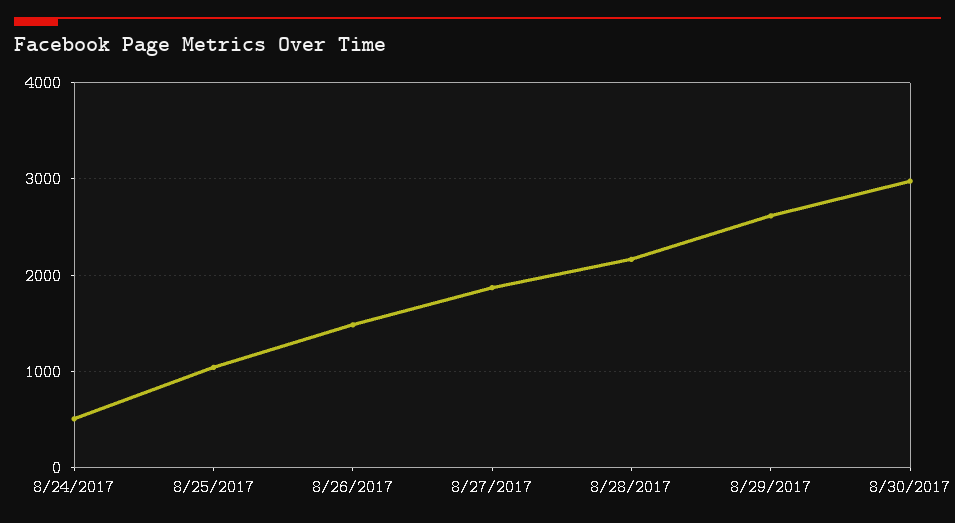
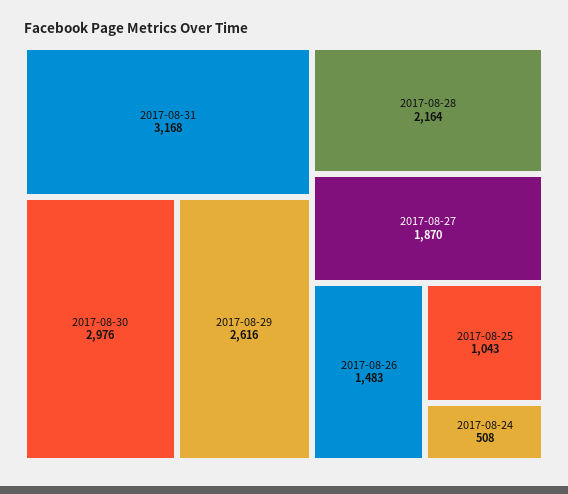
2017-08-31: none -> 3168

